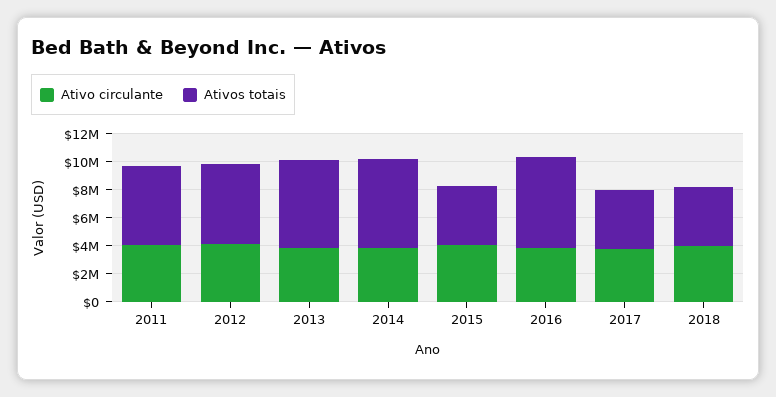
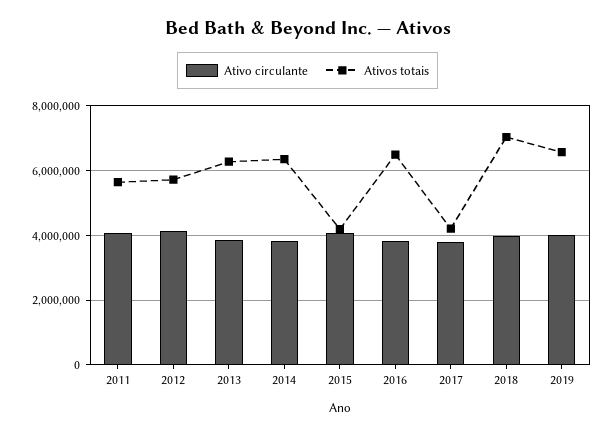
Ativos totais, 2018: 4000000 -> 7000000
Ativo circulante, 2019: none -> 4000000
Ativos totais, 2019: none -> 6600000

